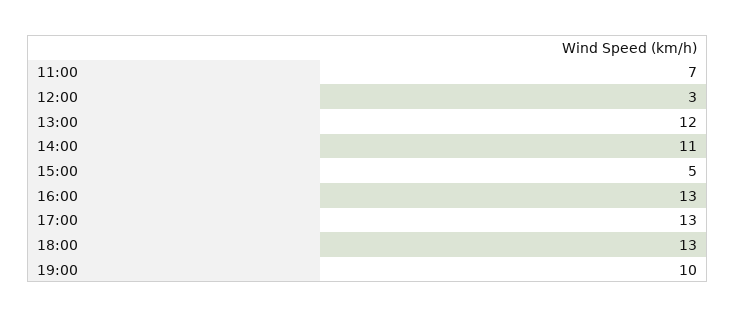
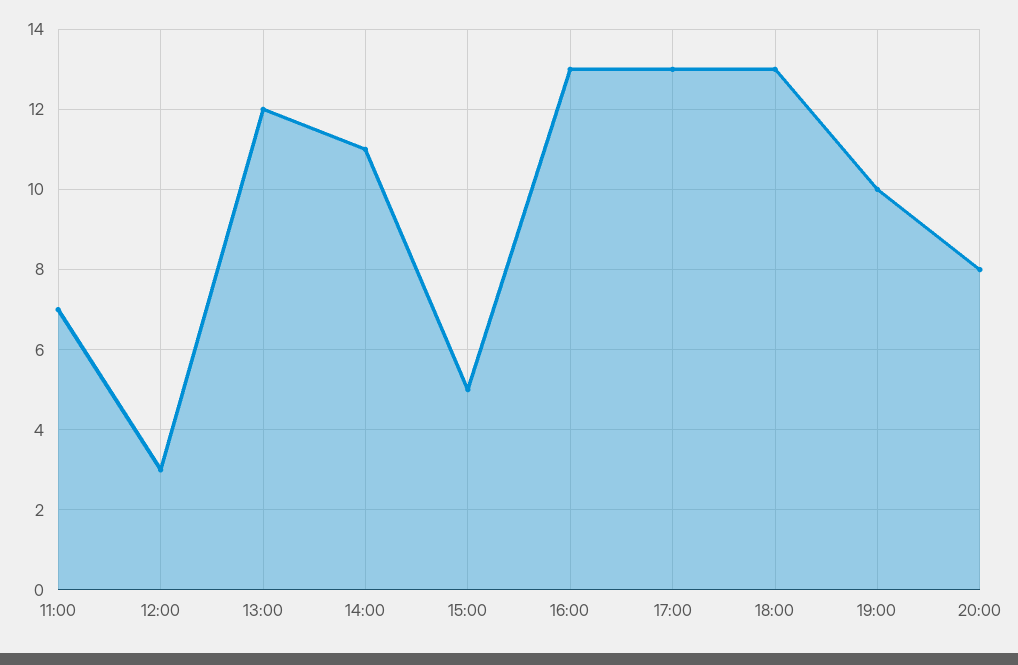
20:00: none -> 8

